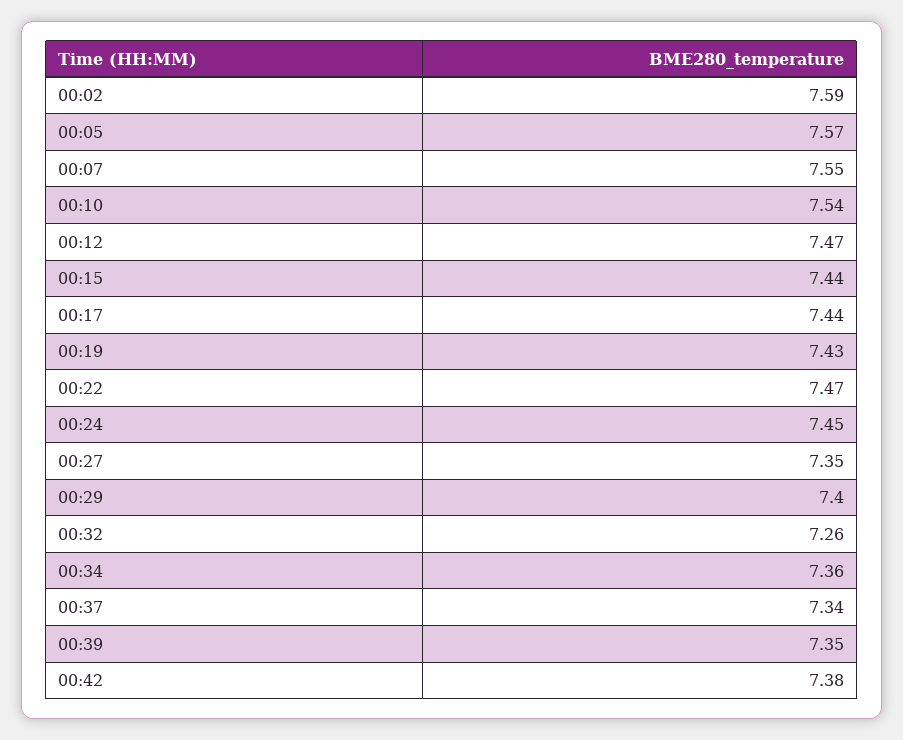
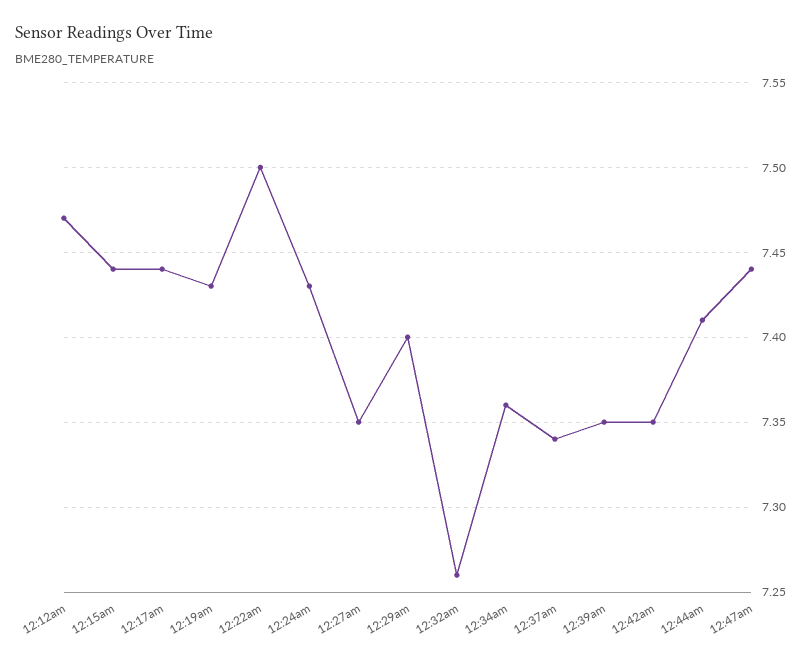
00:02: 7.59 -> none
00:05: 7.57 -> none
00:07: 7.55 -> none
00:10: 7.54 -> none
00:22: 7.47 -> 7.5
00:24: 7.45 -> 7.43
00:42: 7.38 -> 7.35
12:44am: none -> 7.41
12:47am: none -> 7.44

